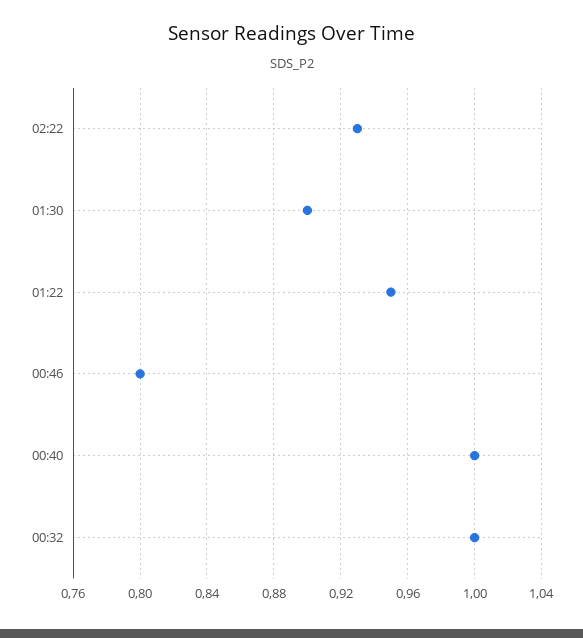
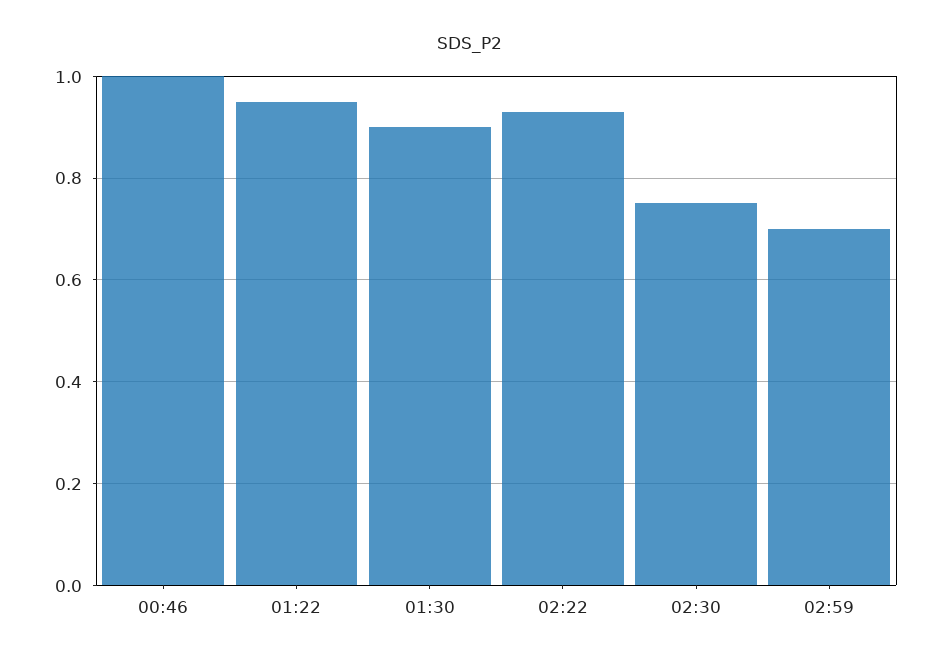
00:46: 0.8 -> 1
00:40: 1 -> none
00:32: 1 -> none
02:30: none -> 0.75
02:59: none -> 0.7

